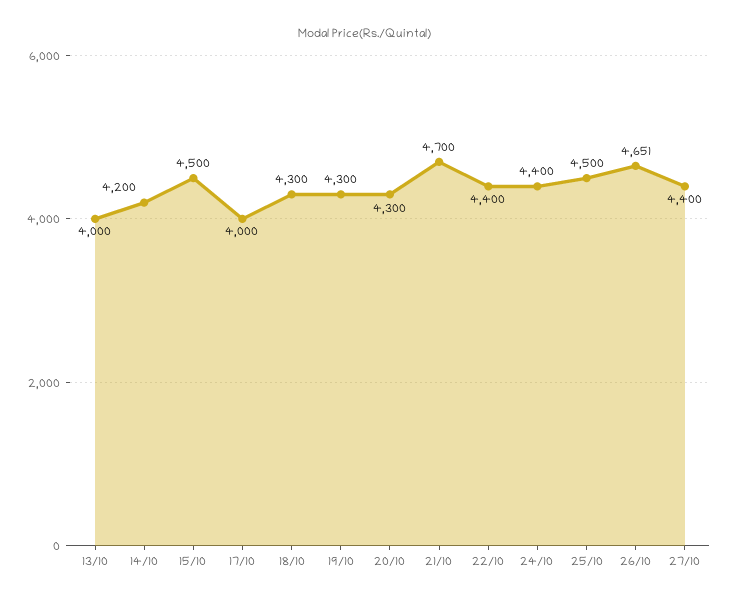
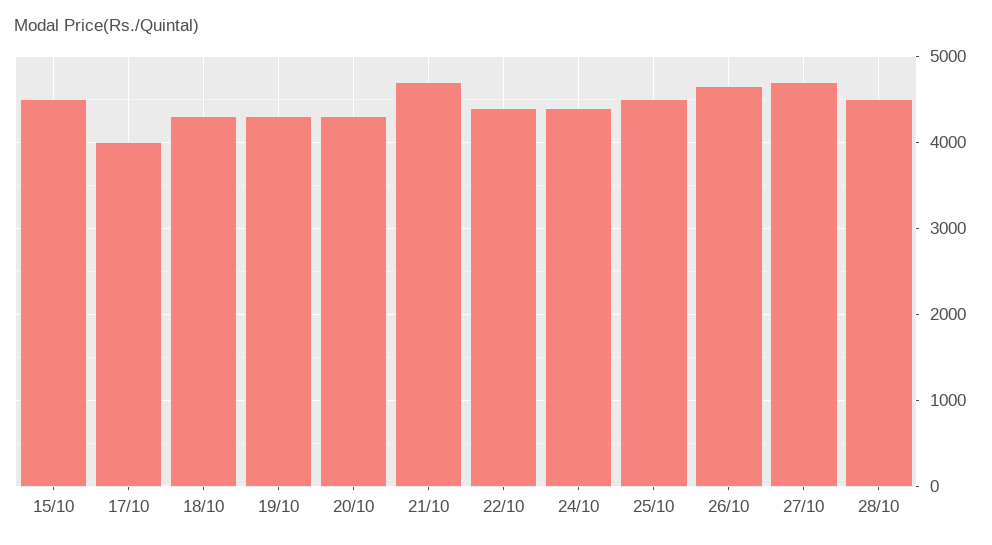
13/10: 4000 -> none
14/10: 4200 -> none
27/10: 4400 -> 4700
28/10: none -> 4500

